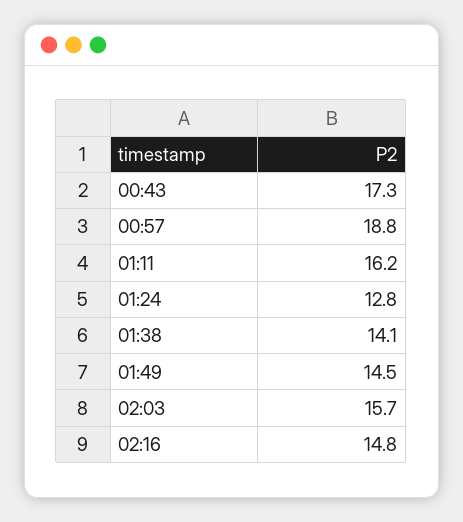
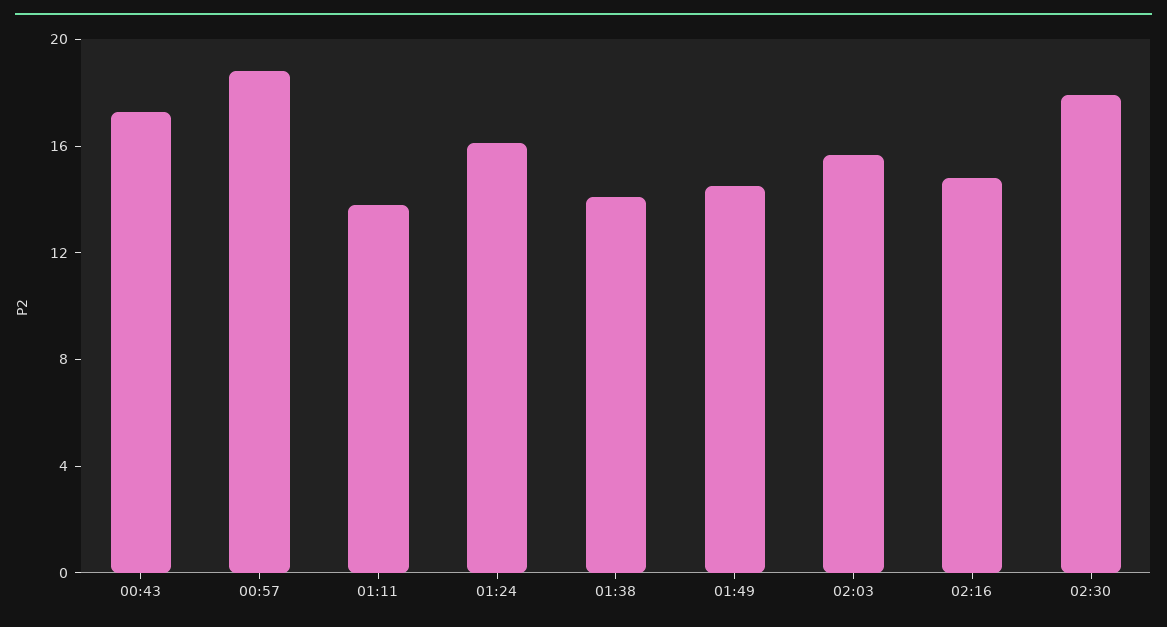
01:11: 16.2 -> 14
01:24: 12.8 -> 16
02:30: none -> 18

